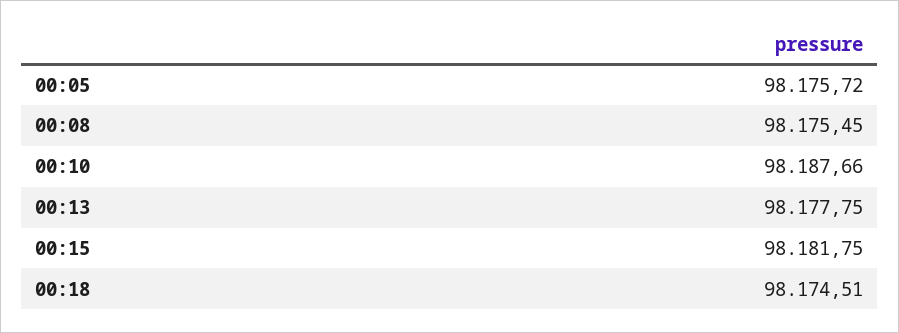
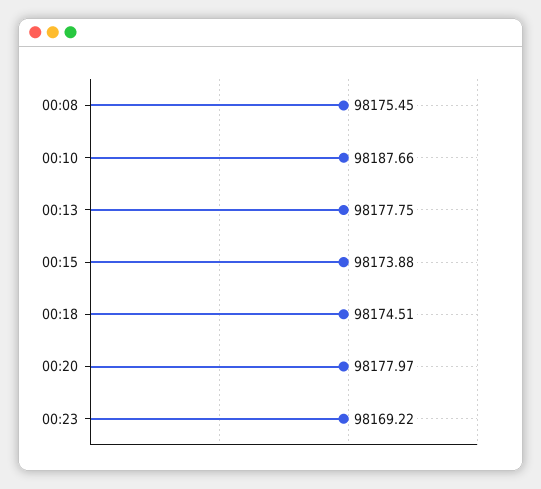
00:05: 98175.72 -> none
00:15: 98181.75 -> 98173.88
00:20: none -> 98177.97
00:23: none -> 98169.22

